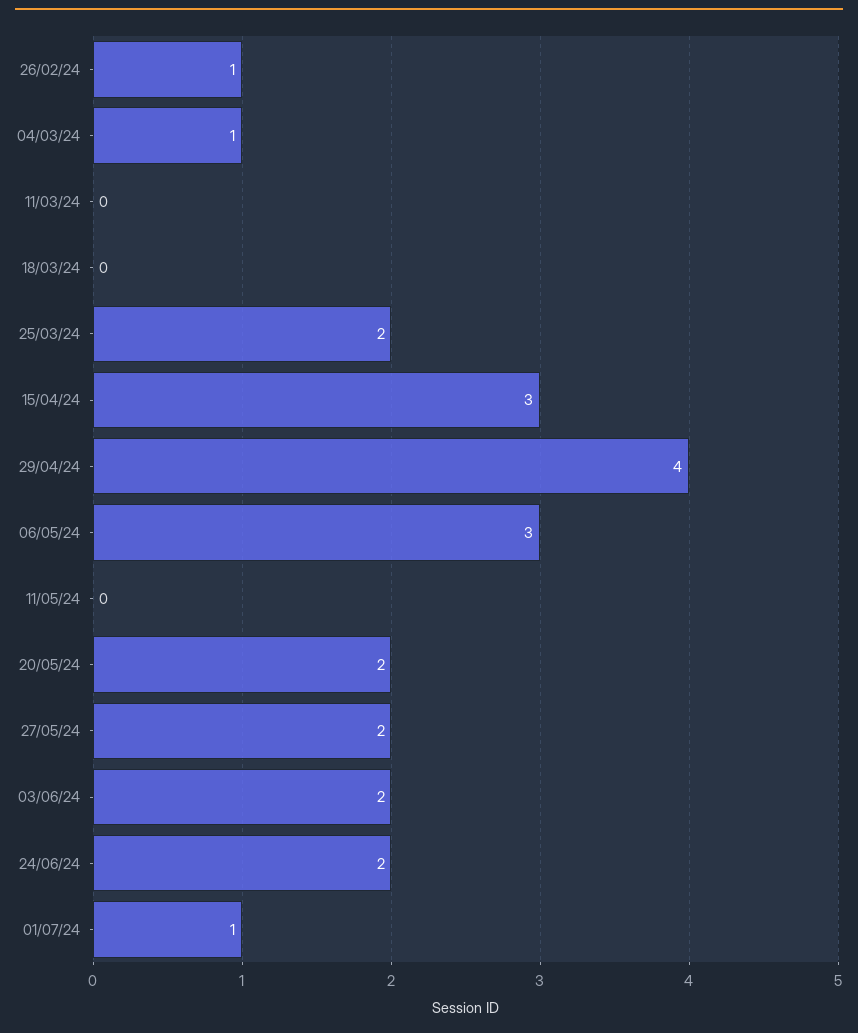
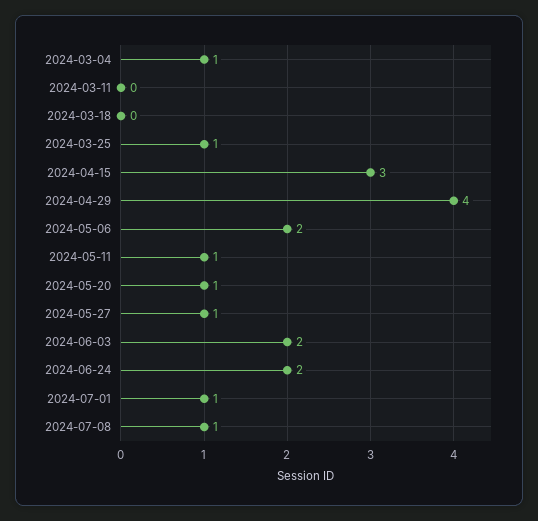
26/02/24: 1 -> none
25/03/24: 2 -> 1
06/05/24: 3 -> 2
11/05/24: 0 -> 1
20/05/24: 2 -> 1
27/05/24: 2 -> 1
2024-07-08: none -> 1

